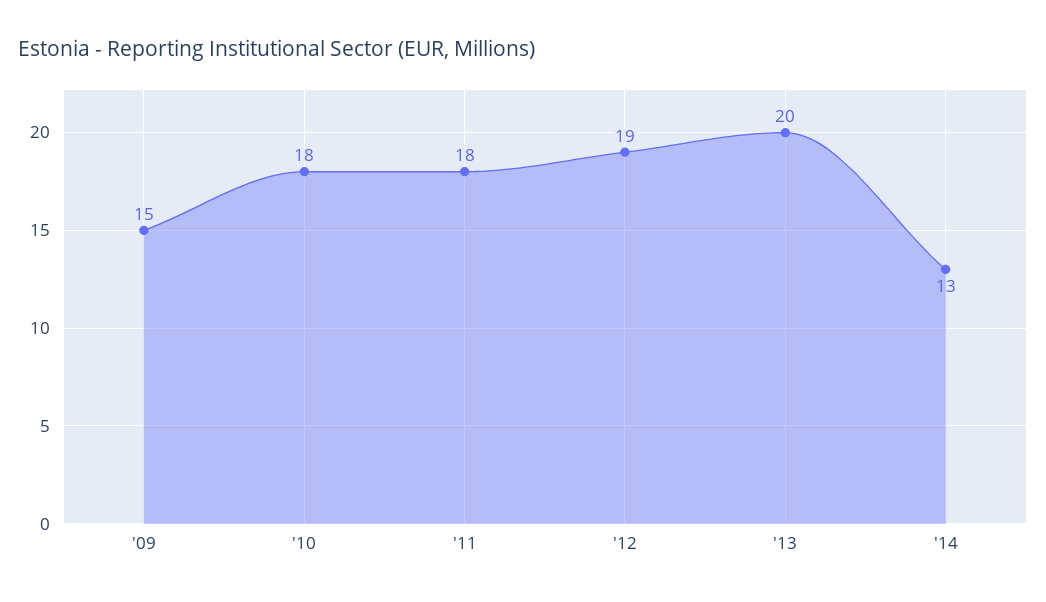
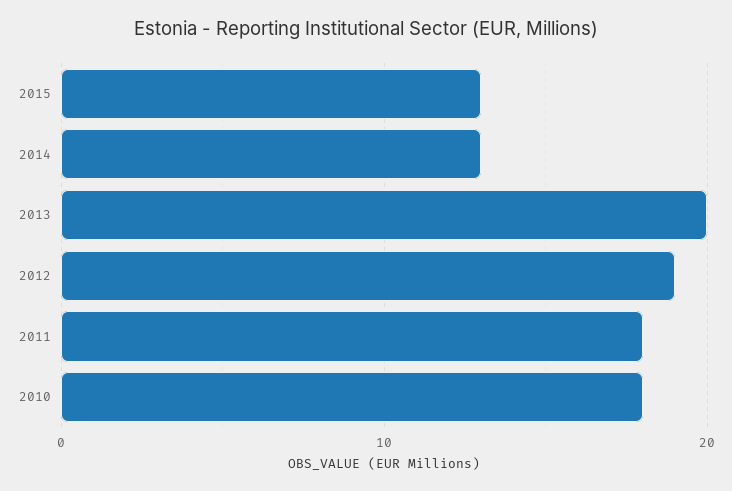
'09: 15 -> none
2015: none -> 13

